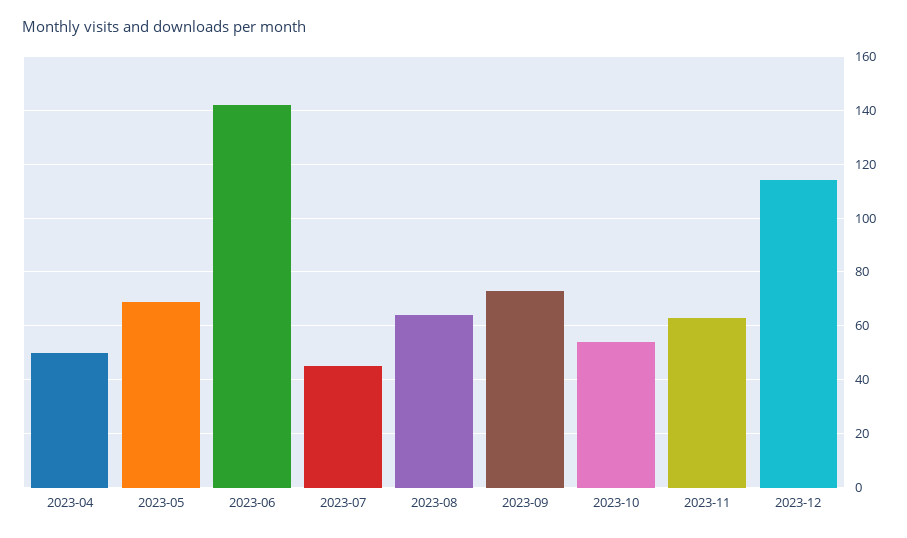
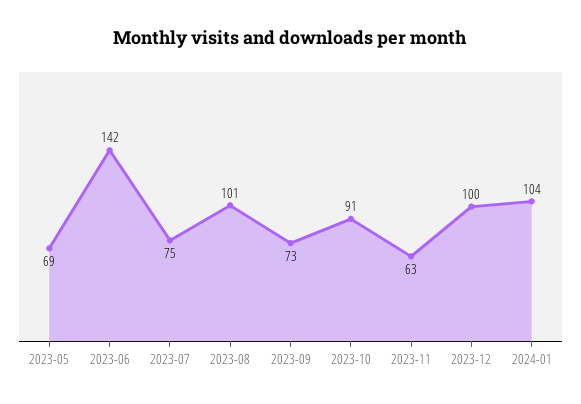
2023-04: 50 -> none
2023-07: 45 -> 75
2023-08: 65 -> 101
2023-10: 55 -> 91
2023-12: 115 -> 100
2024-01: none -> 104

